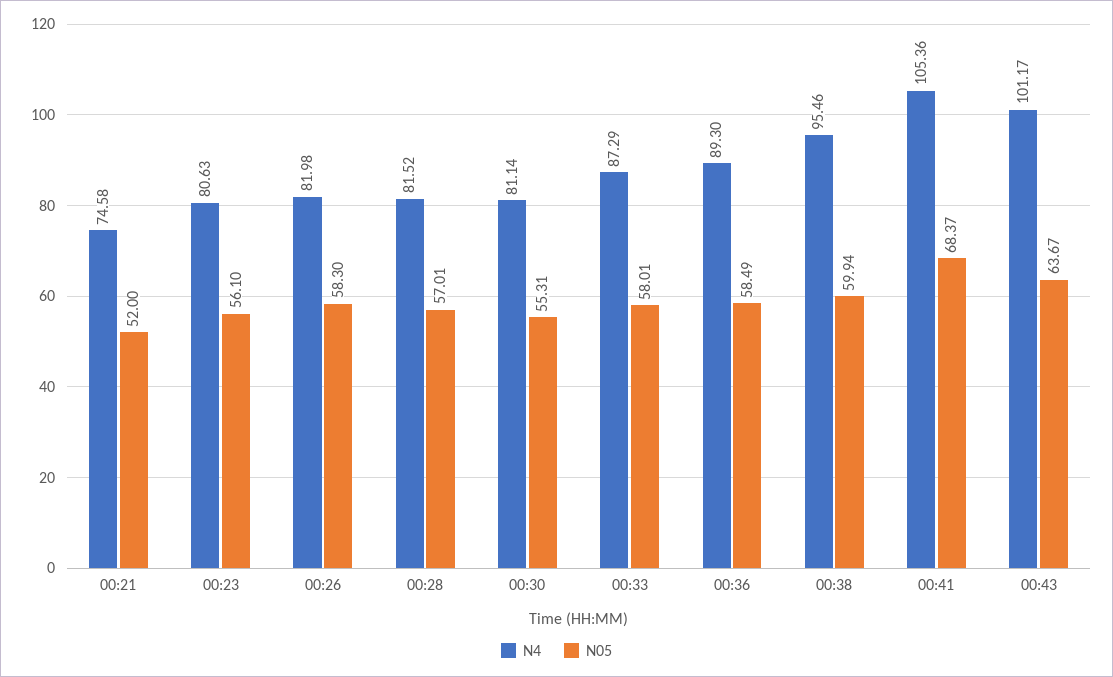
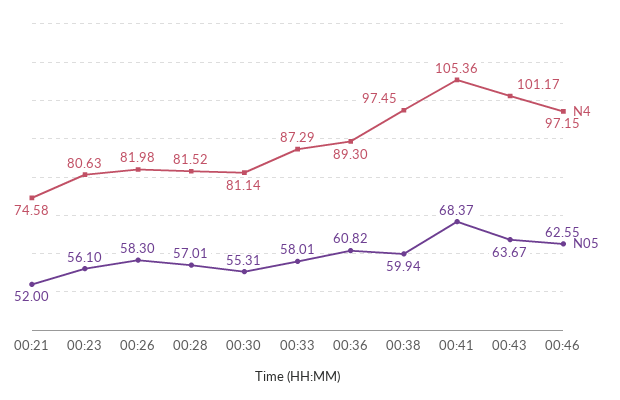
N05, 00:36: 58.49 -> 60.82
N4, 00:38: 95.46 -> 97.45
N4, 00:46: none -> 97.15
N05, 00:46: none -> 62.55

